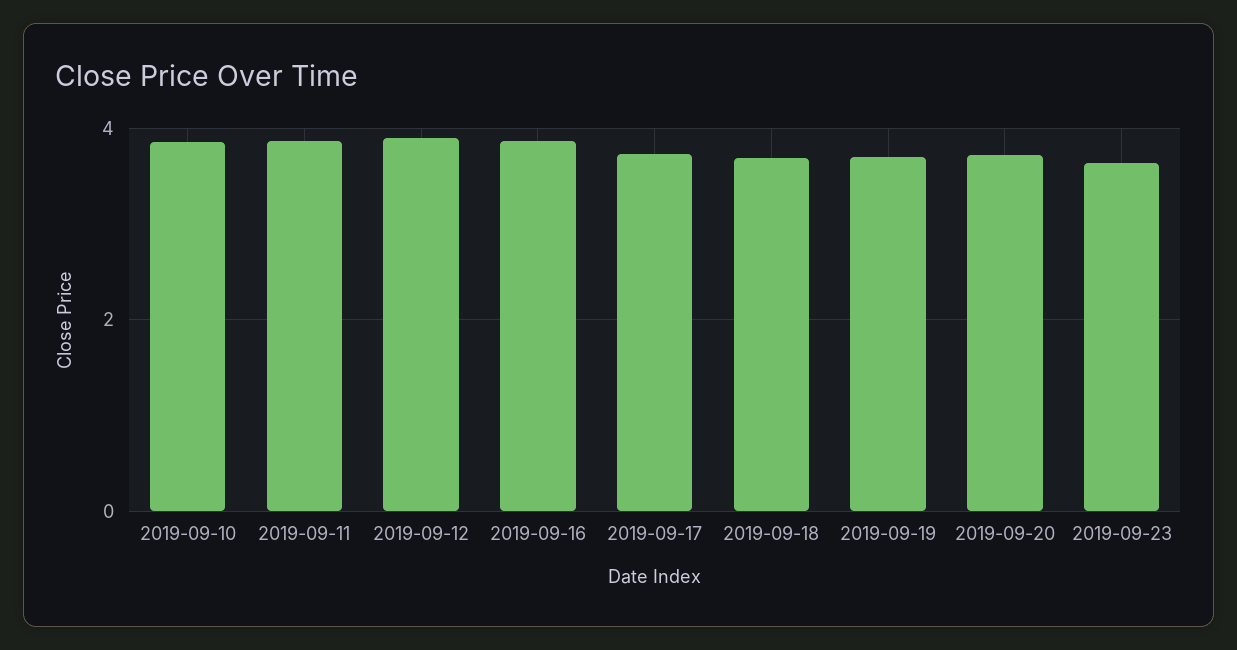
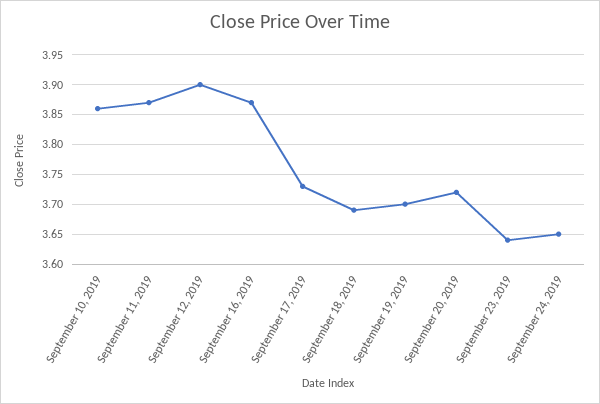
September 24, 2019: none -> 3.65

